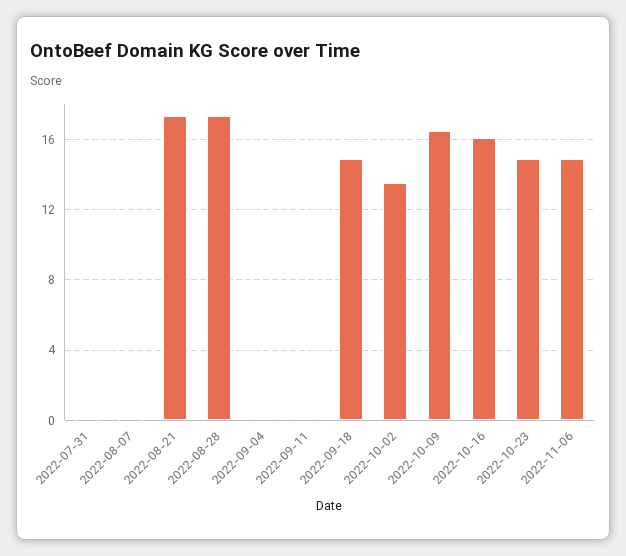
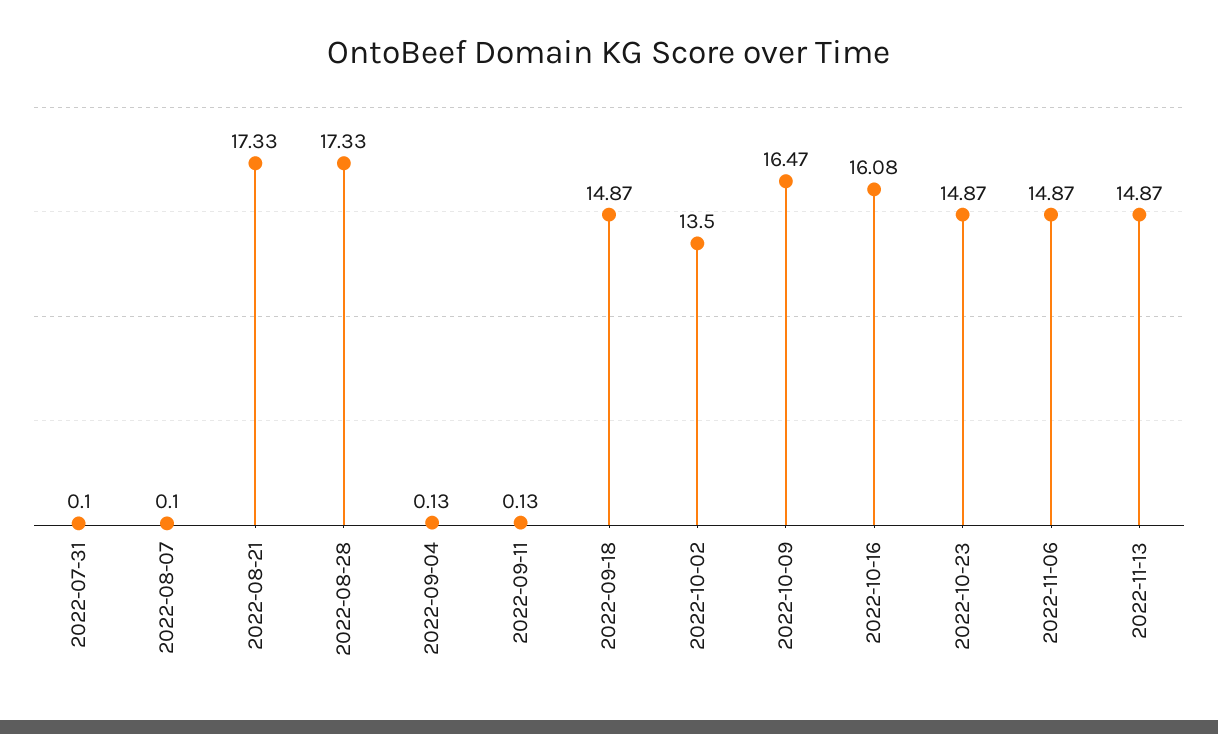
2022-11-13: none -> 14.87

